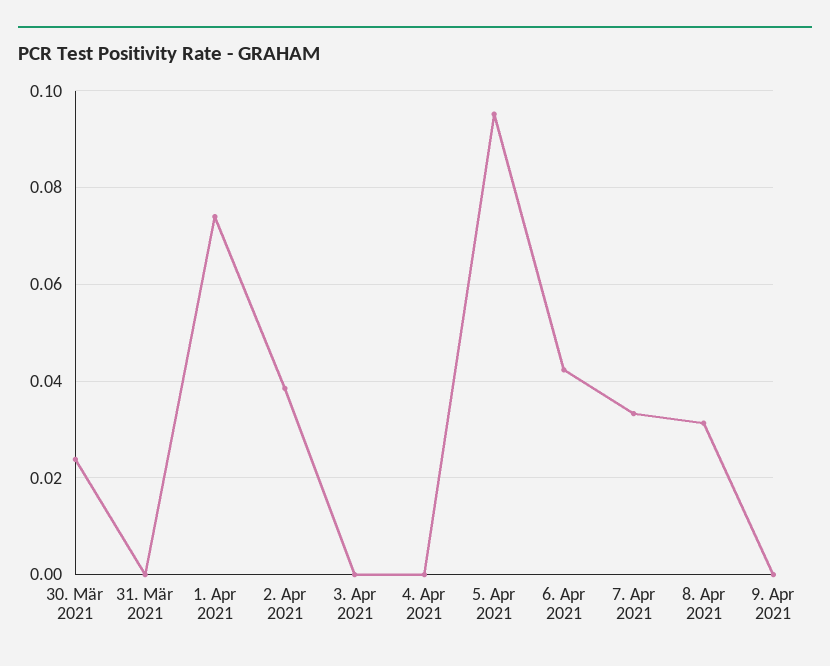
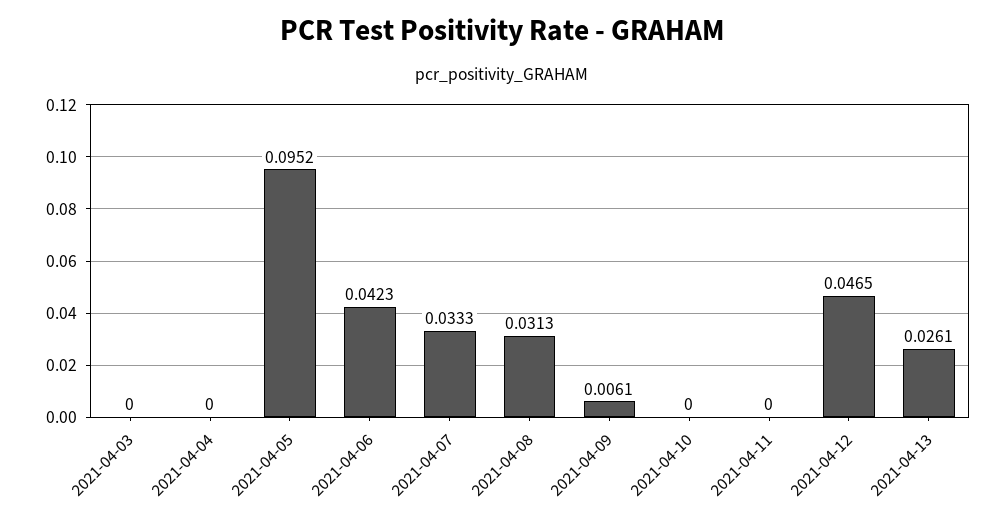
30. Mär 2021: 0.024 -> none
31. Mär 2021: 0 -> none
1. Apr 2021: 0.074 -> none
2. Apr 2021: 0.038 -> none
9. Apr 2021: 0 -> 0.0061
2021-04-10: none -> 0
2021-04-11: none -> 0
2021-04-12: none -> 0.0465
2021-04-13: none -> 0.0261

